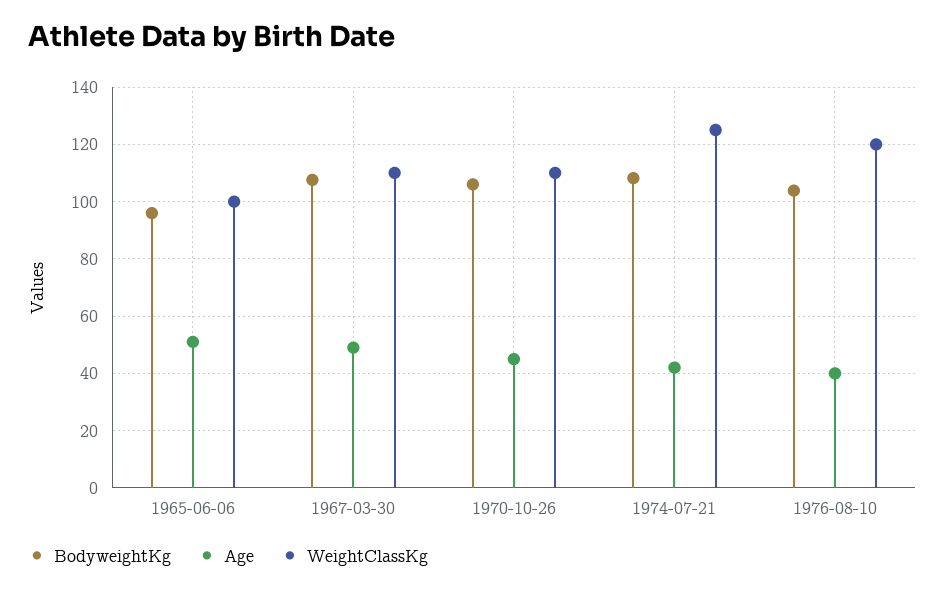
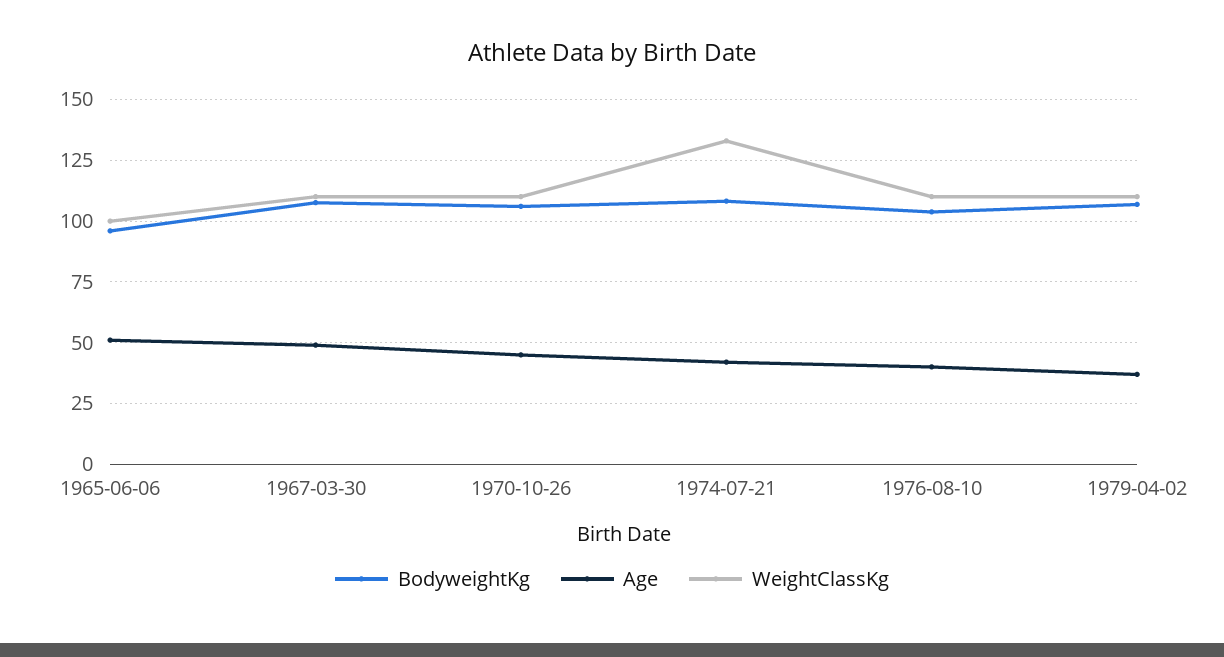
WeightClassKg, 1974-07-21: 125 -> 132.5
WeightClassKg, 1976-08-10: 120 -> 110
BodyweightKg, 1979-04-02: none -> 107.5
Age, 1979-04-02: none -> 37.5
WeightClassKg, 1979-04-02: none -> 110

